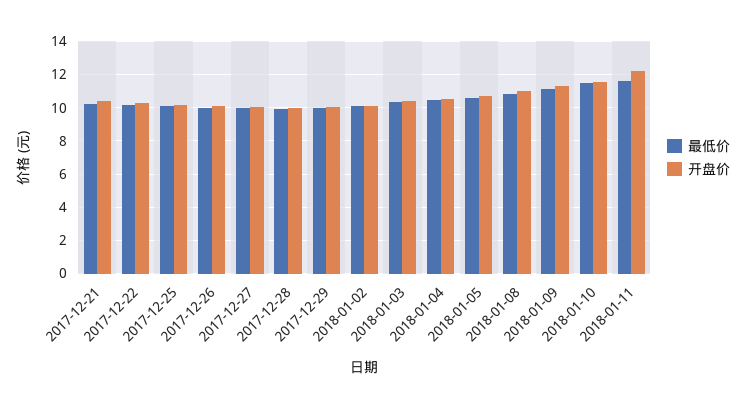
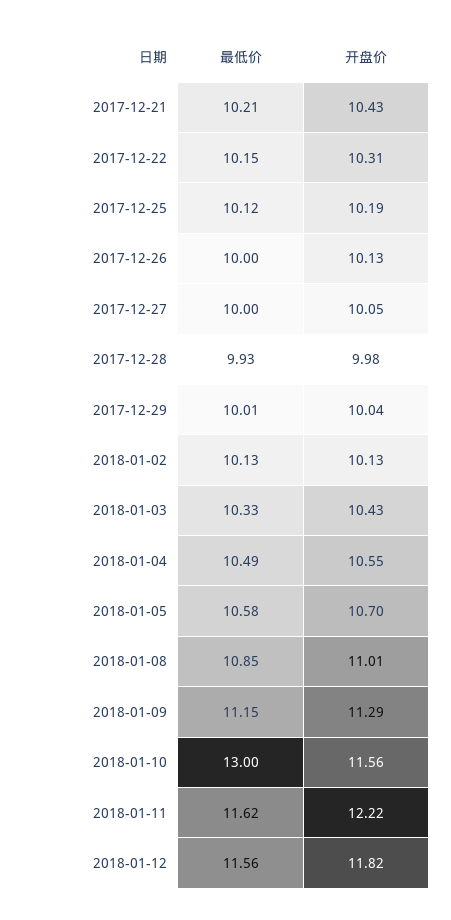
最低价, 2018-01-10: 11.5 -> 13
最低价, 2018-01-12: none -> 11.56
开盘价, 2018-01-12: none -> 11.82

